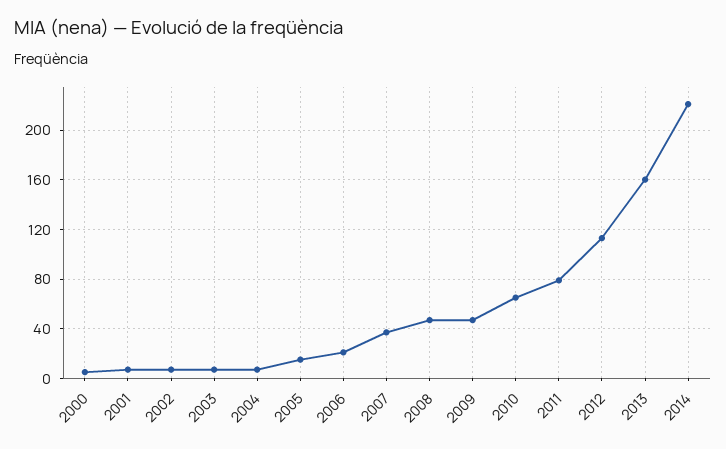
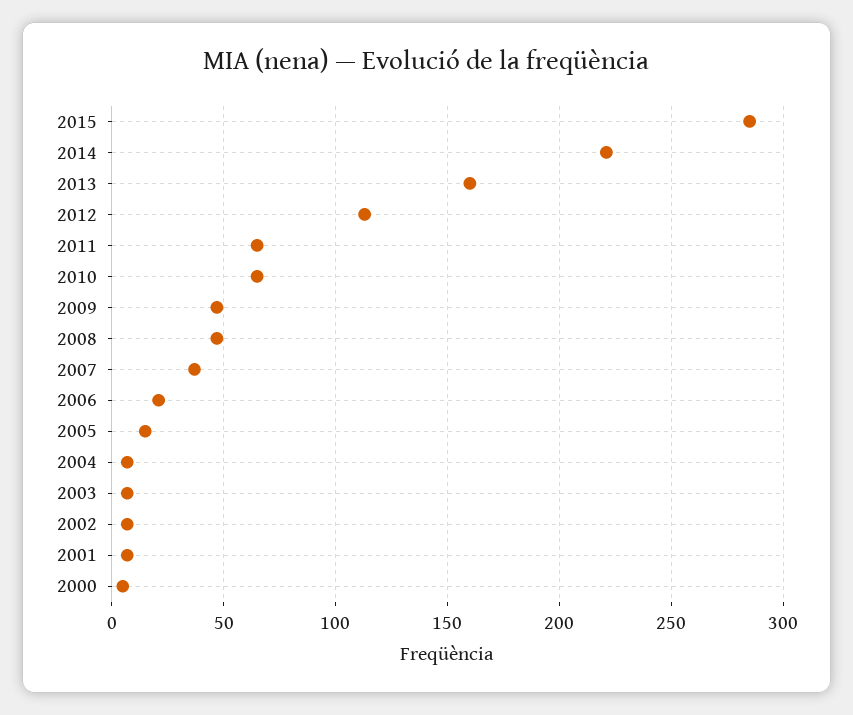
2011: 80 -> 65
2015: none -> 285

